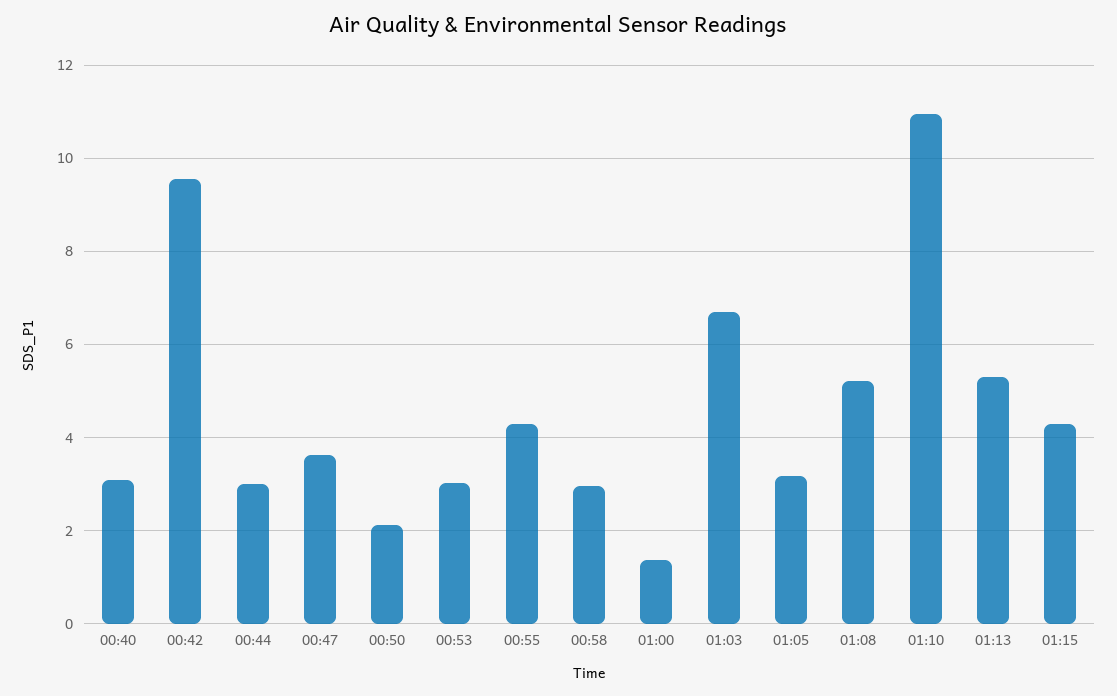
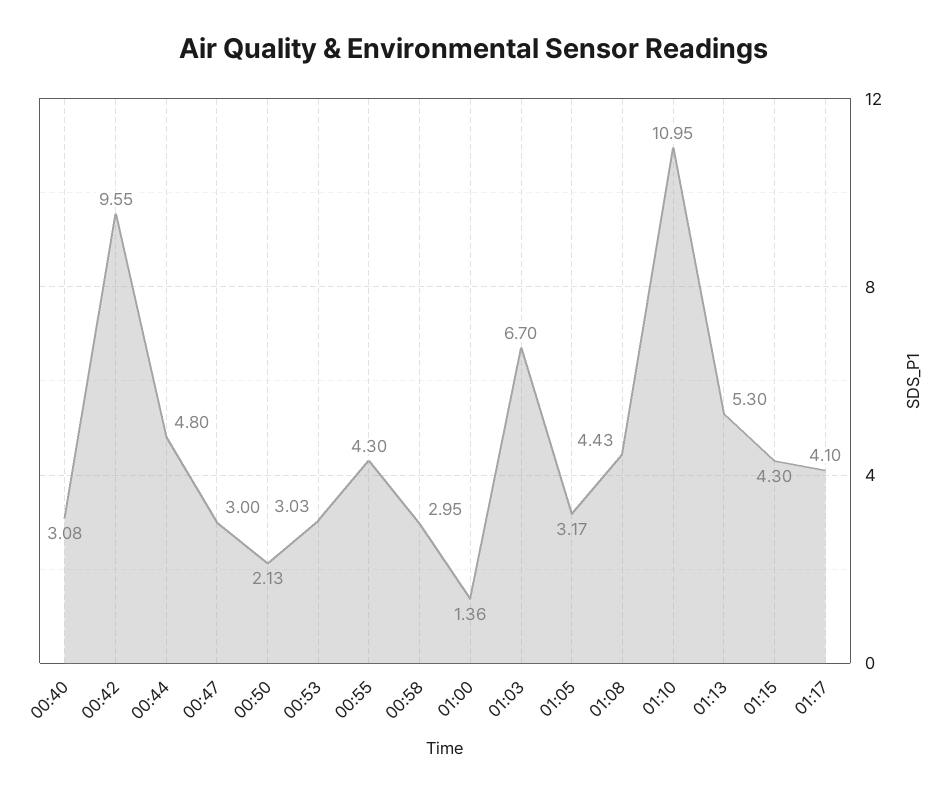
00:44: 3 -> 4.8
00:47: 3.6 -> 3
01:08: 5.2 -> 4.43
01:17: none -> 4.1

